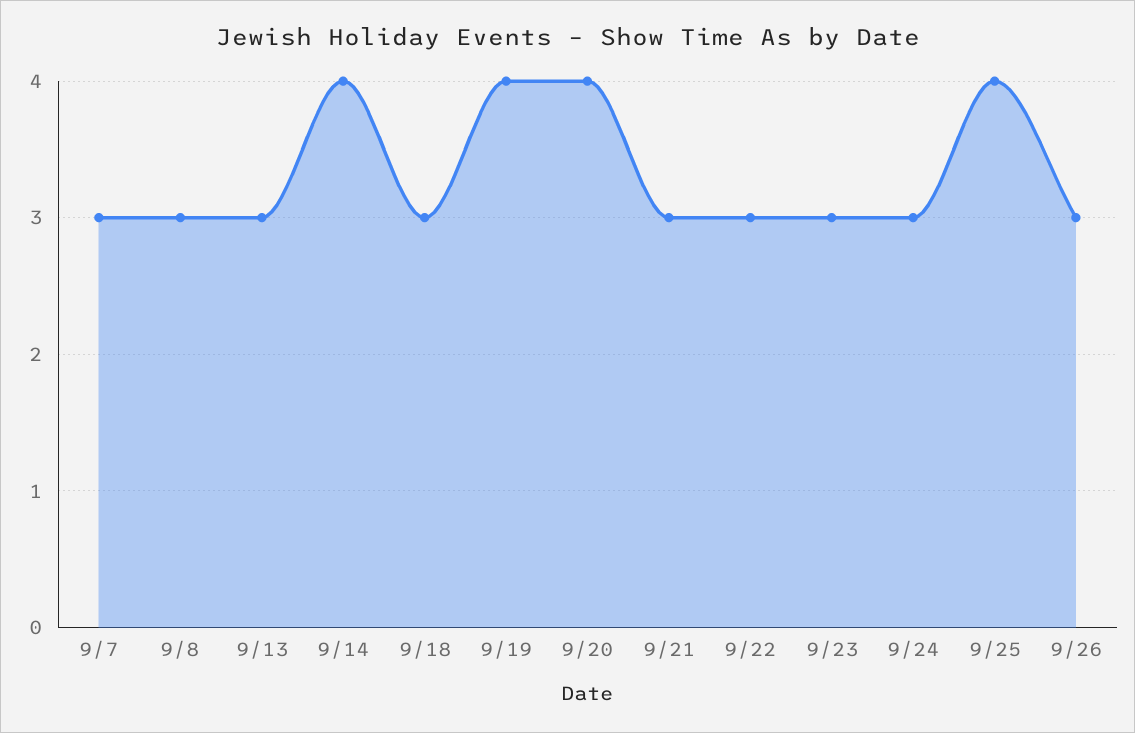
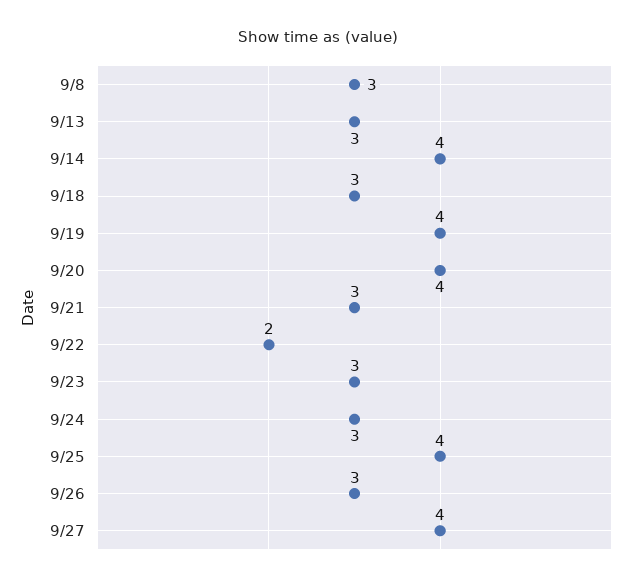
9/7: 3 -> none
9/22: 3 -> 2
9/27: none -> 4

